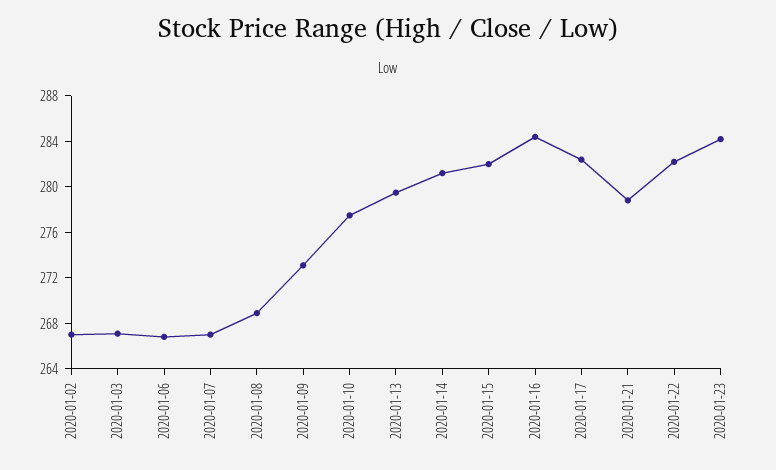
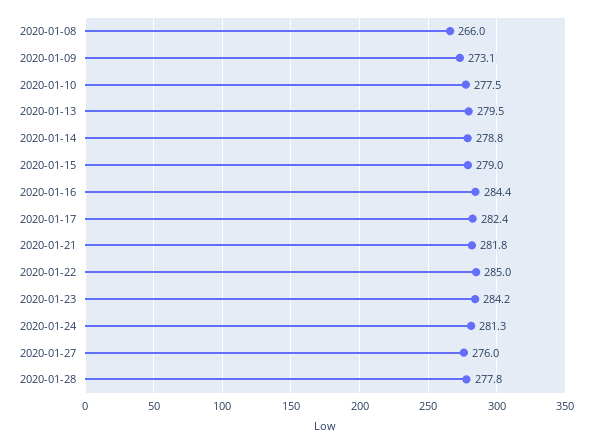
2020-01-02: 267 -> none
2020-01-03: 267 -> none
2020-01-06: 267 -> none
2020-01-07: 267 -> none
2020-01-08: 269 -> 266
2020-01-14: 281 -> 278.8
2020-01-15: 282 -> 279
2020-01-21: 279 -> 281.8
2020-01-22: 282 -> 285
2020-01-24: none -> 281.3
2020-01-27: none -> 276
2020-01-28: none -> 277.8

